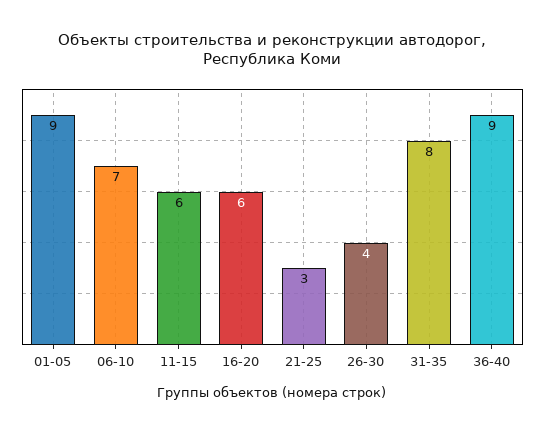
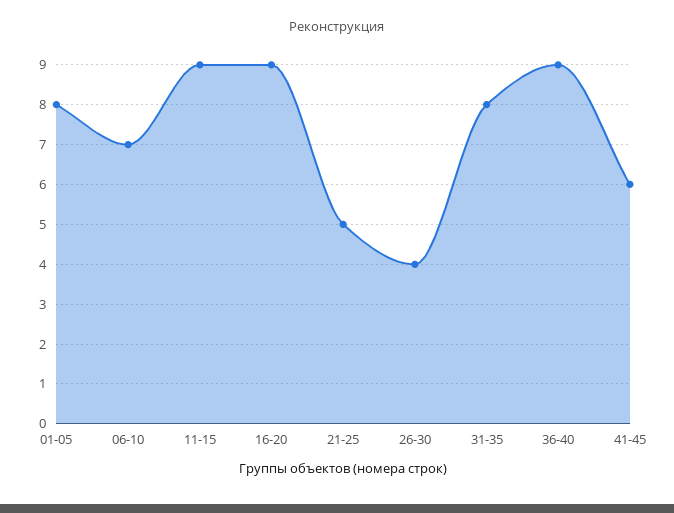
01-05: 9 -> 8
11-15: 6 -> 9
16-20: 6 -> 9
21-25: 3 -> 5
41-45: none -> 6

